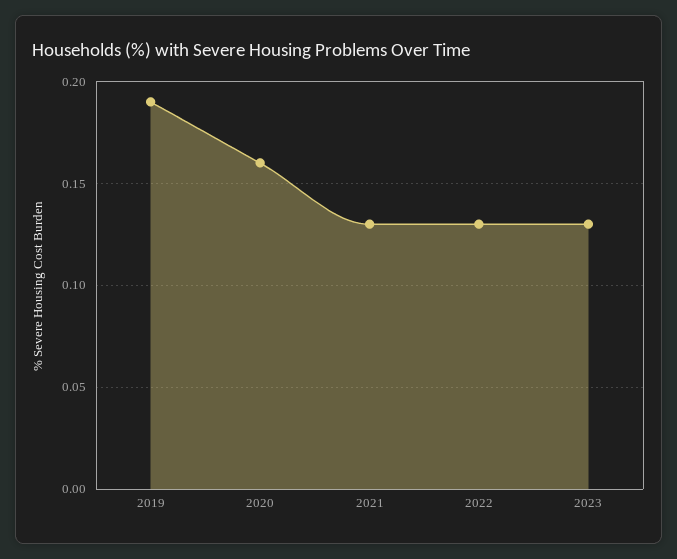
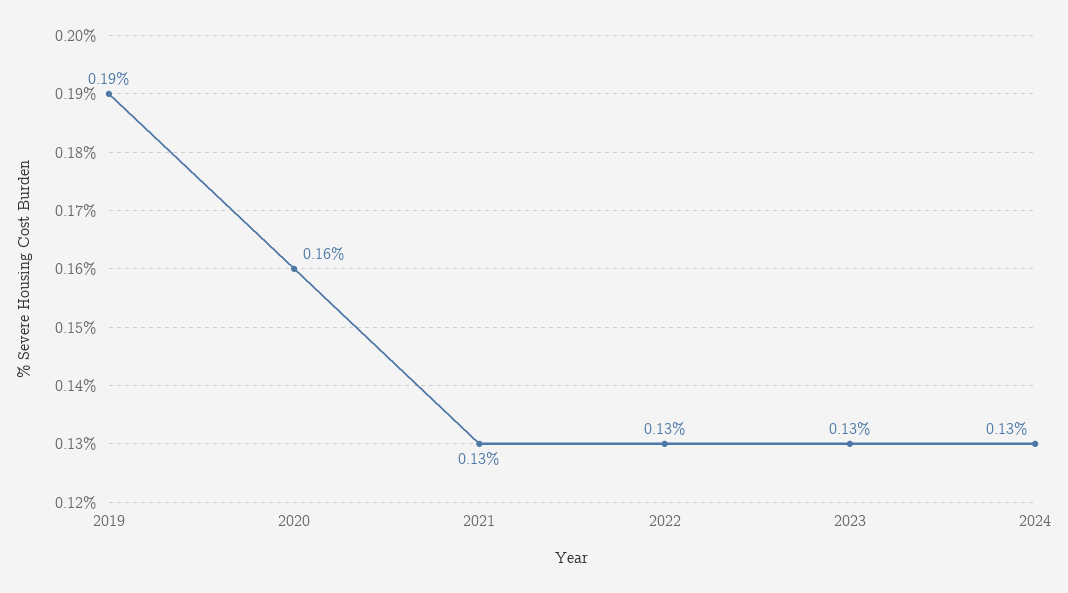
2024: none -> 0.13

